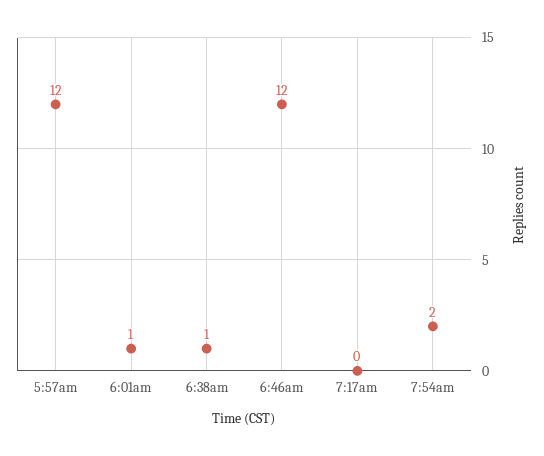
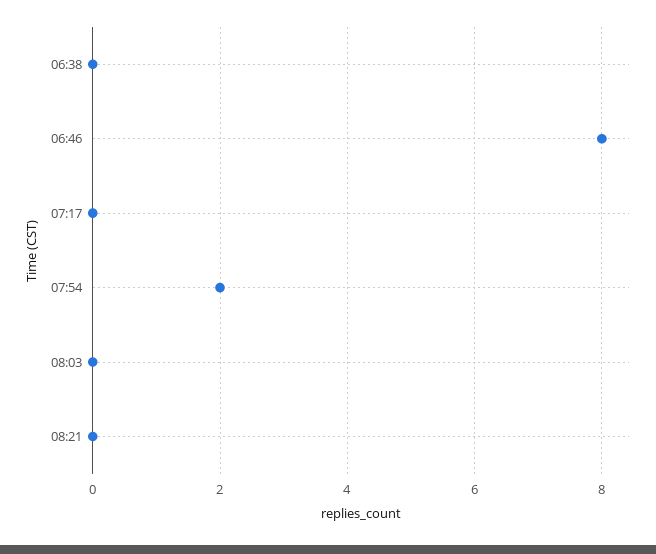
5:57am: 12 -> none
6:01am: 1 -> none
6:38am: 1 -> 0
6:46am: 12 -> 8
08:03: none -> 0
08:21: none -> 0

